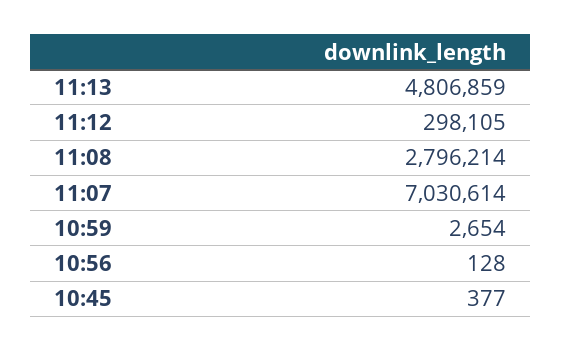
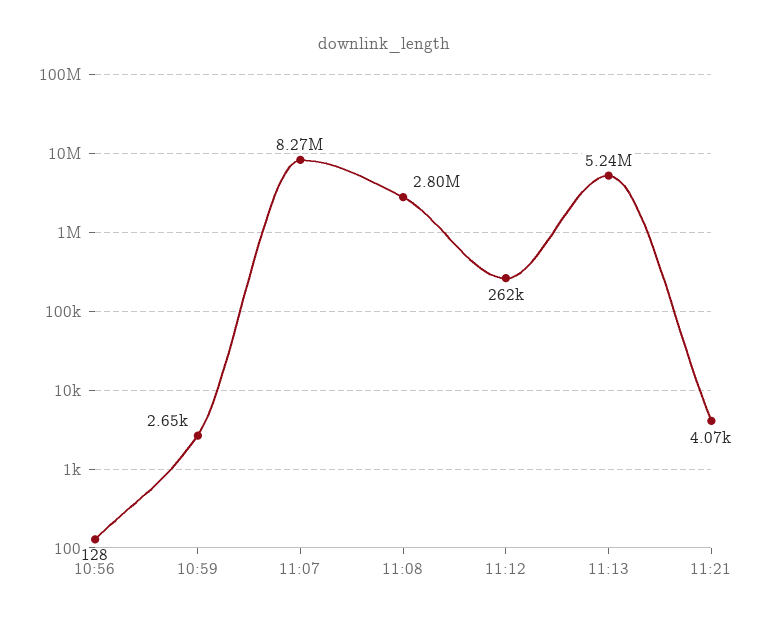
11:13: 4806859 -> 5240000
11:12: 298105 -> 262000
11:07: 7030614 -> 8270000
10:45: 377 -> none
11:21: none -> 4070

